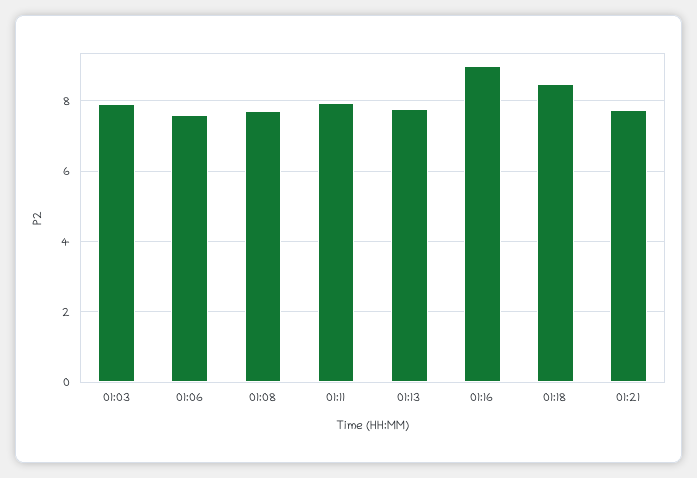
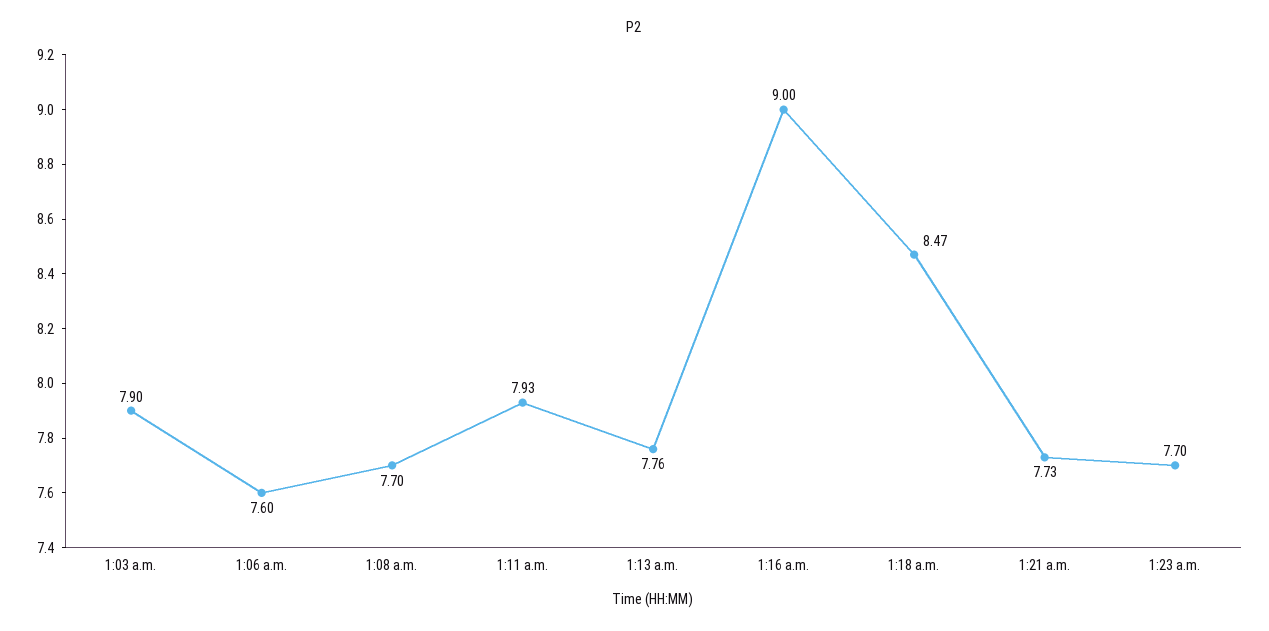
1:23 a.m.: none -> 7.7

